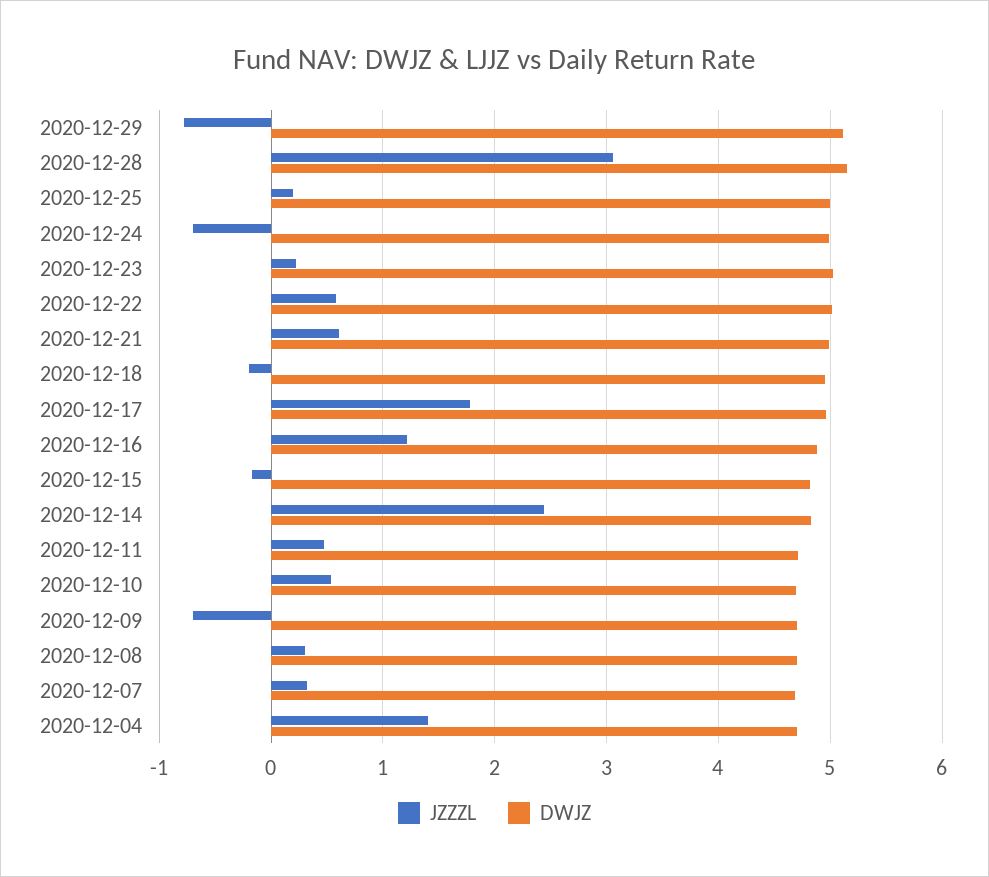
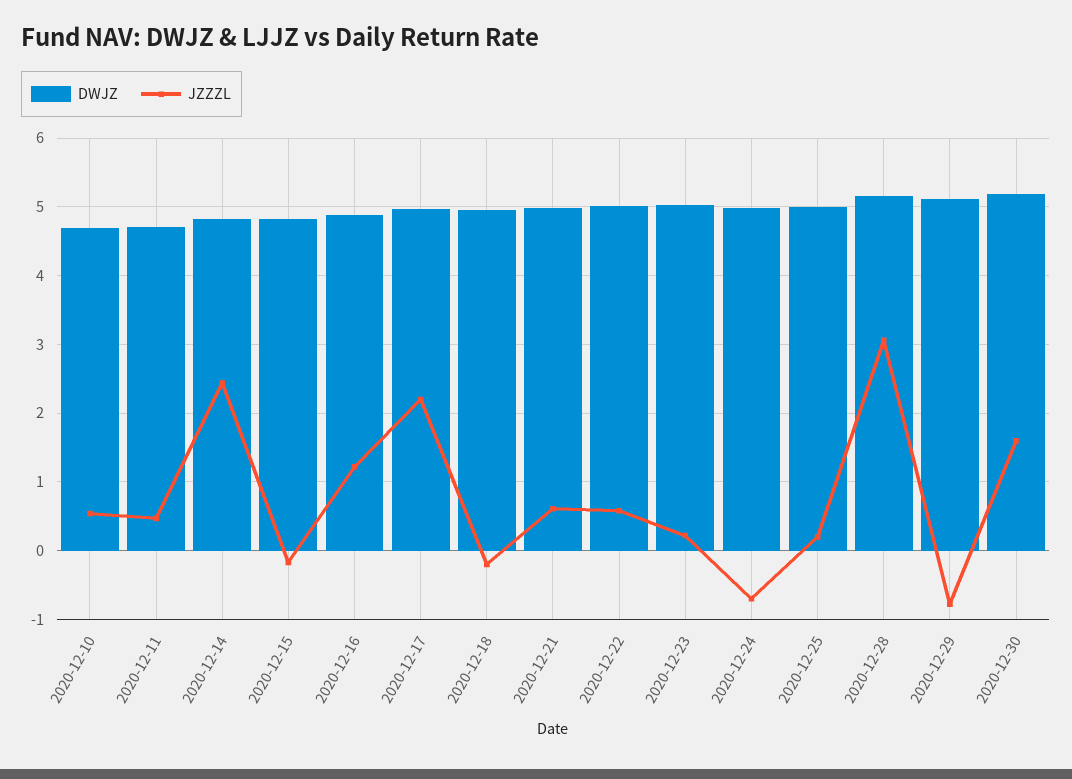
JZZZL, 2020-12-17: 1.8 -> 2.2
JZZZL, 2020-12-09: -0.7 -> none
DWJZ, 2020-12-09: 4.7 -> none
JZZZL, 2020-12-08: 0.3 -> none
DWJZ, 2020-12-08: 4.7 -> none
JZZZL, 2020-12-07: 0.3 -> none
DWJZ, 2020-12-07: 4.7 -> none
JZZZL, 2020-12-04: 1.4 -> none
DWJZ, 2020-12-04: 4.7 -> none
DWJZ, 2020-12-30: none -> 5.2
JZZZL, 2020-12-30: none -> 1.6

